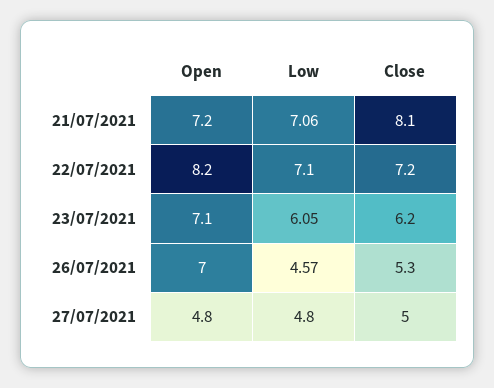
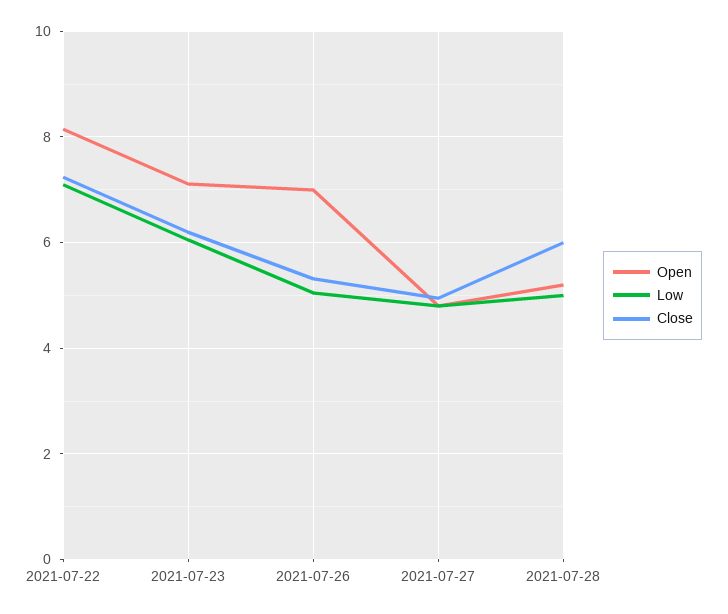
Open, 21/07/2021: 7.2 -> none
Low, 21/07/2021: 7.06 -> none
Close, 21/07/2021: 8.1 -> none
Low, 26/07/2021: 4.57 -> 5
Open, 2021-07-28: none -> 5.2
Low, 2021-07-28: none -> 5
Close, 2021-07-28: none -> 6

